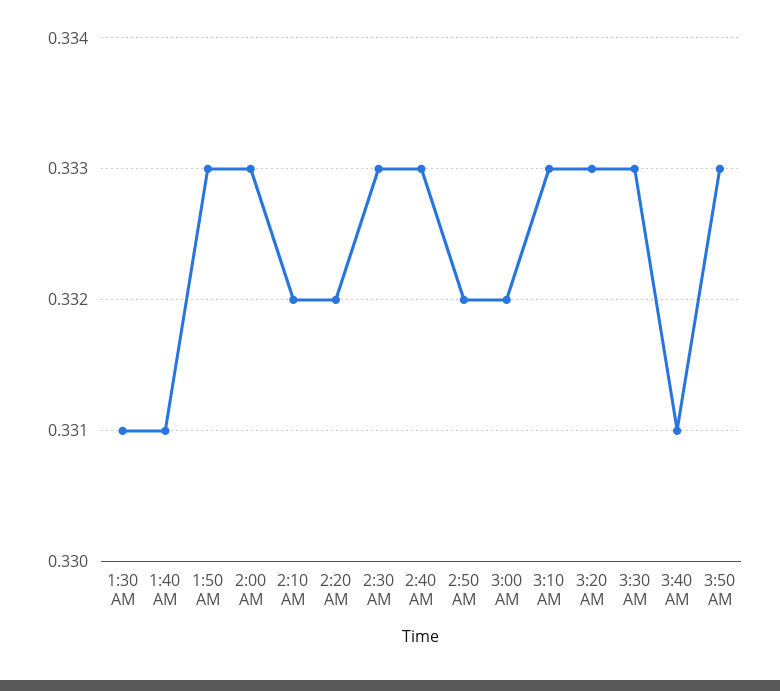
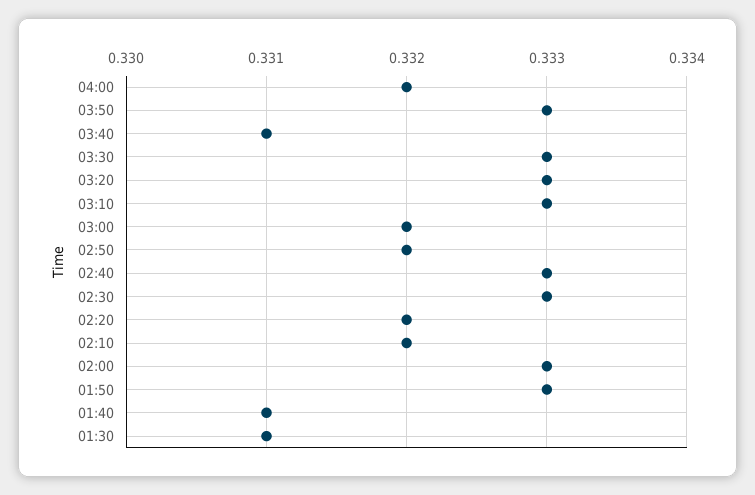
04:00: none -> 0.332

